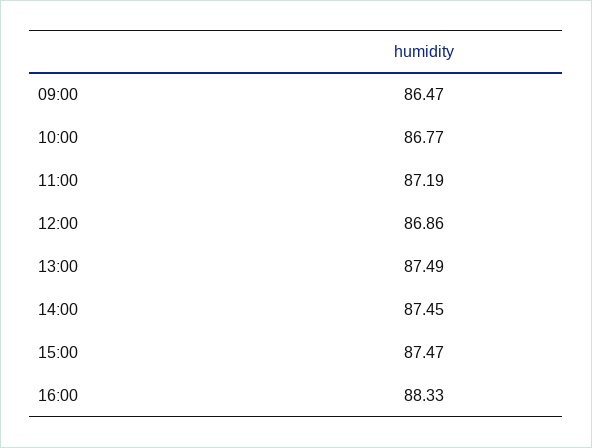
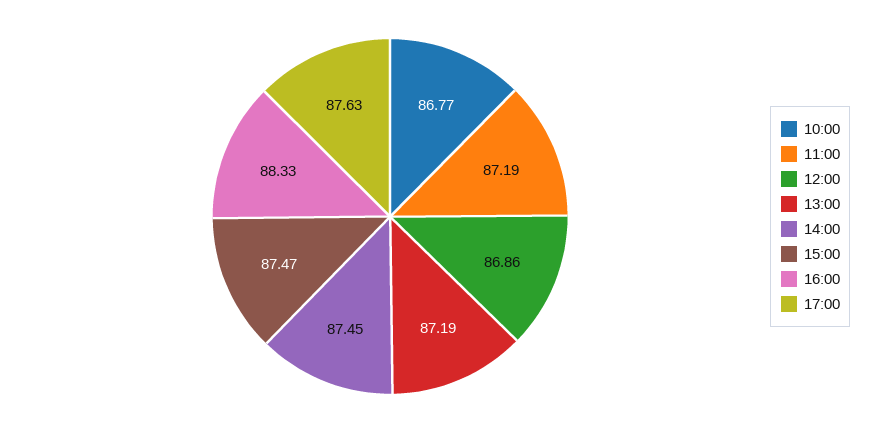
09:00: 86.47 -> none
13:00: 87.49 -> 87.19
17:00: none -> 87.63

